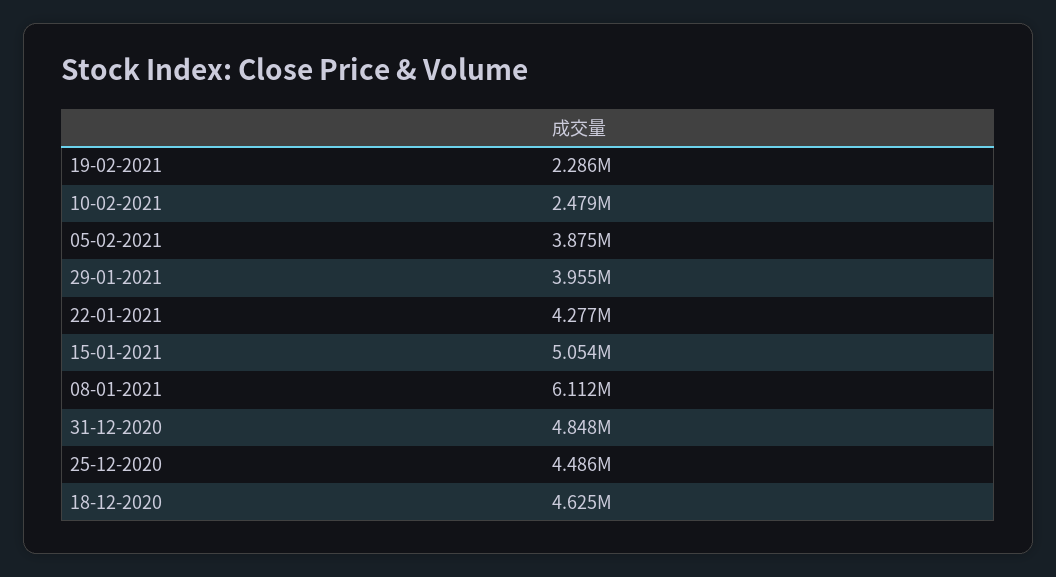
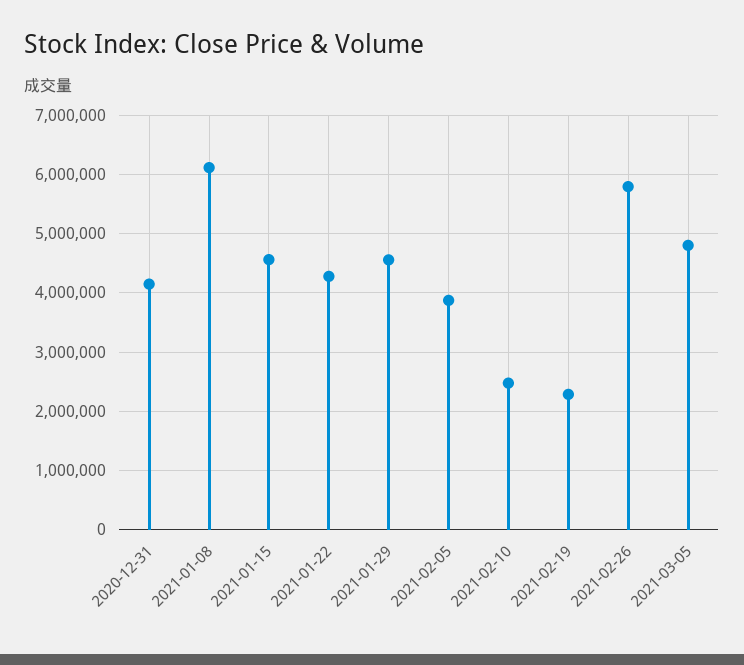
29-01-2021: 3955000 -> 4600000
15-01-2021: 5054000 -> 4600000
31-12-2020: 4848000 -> 4200000
25-12-2020: 4486000 -> none
18-12-2020: 4625000 -> none
2021-02-26: none -> 5800000
2021-03-05: none -> 4800000

